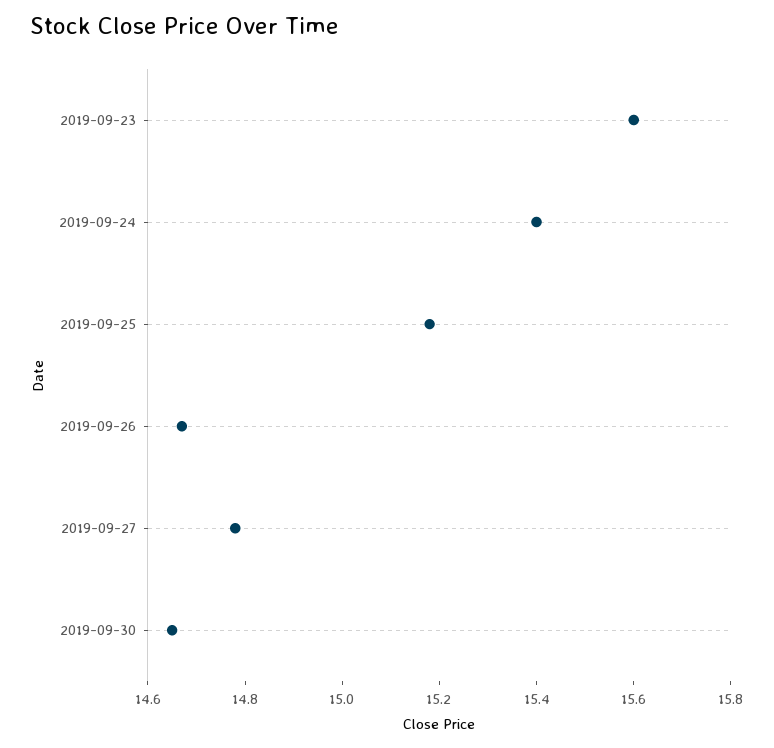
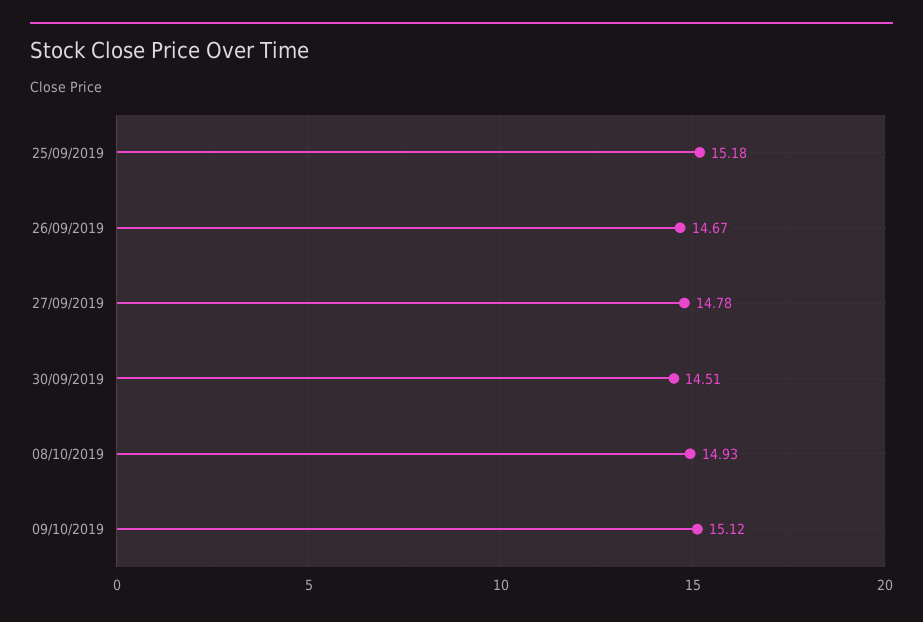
2019-09-23: 15.6 -> none
2019-09-24: 15.4 -> none
2019-09-30: 14.65 -> 14.51
08/10/2019: none -> 14.93
09/10/2019: none -> 15.12

